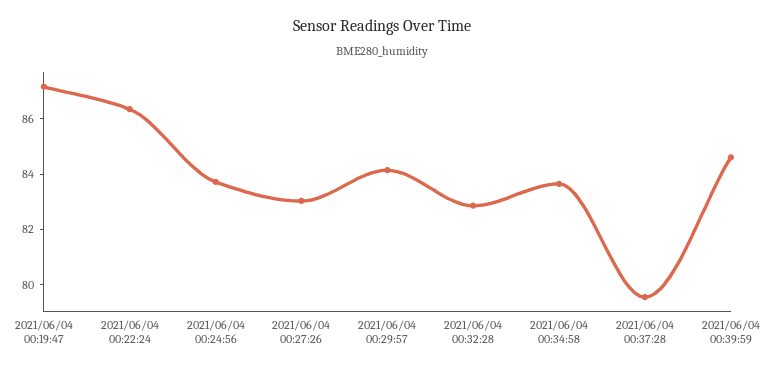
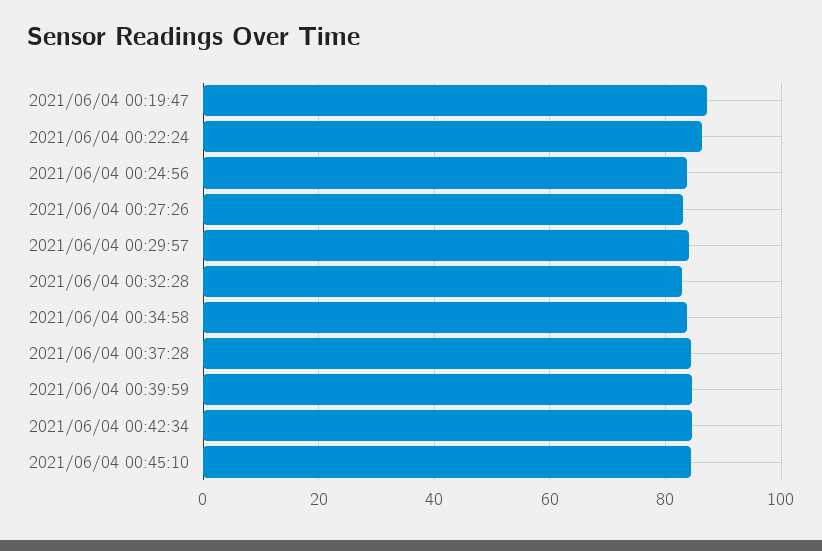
2021/06/04 00:37:28: 79.5 -> 84
2021/06/04 00:42:34: none -> 84
2021/06/04 00:45:10: none -> 84

